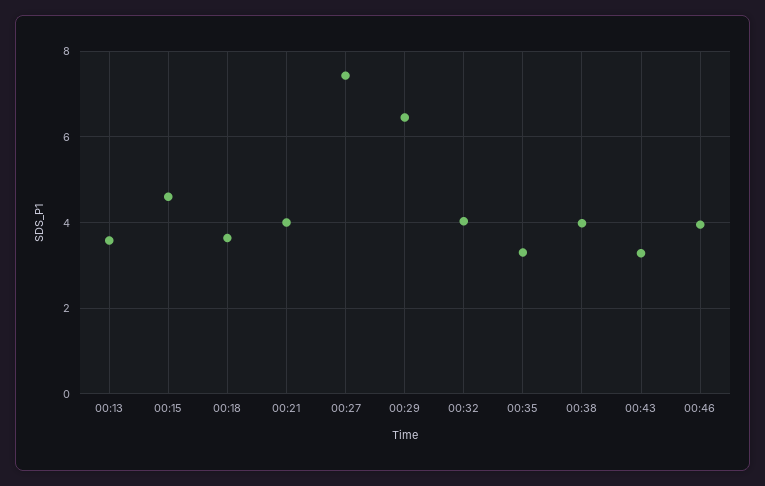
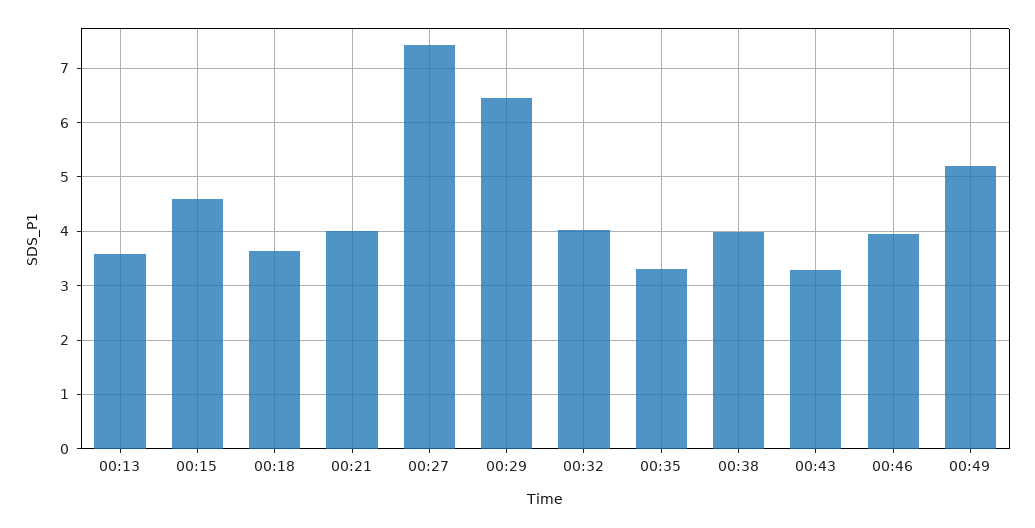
00:49: none -> 5.2

